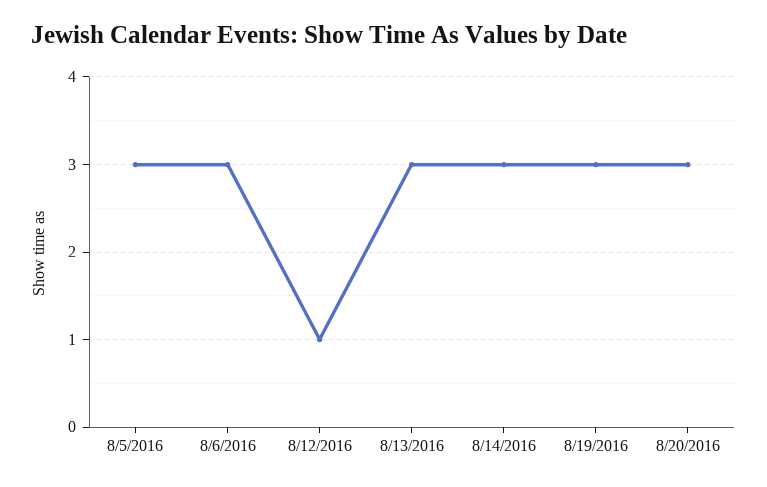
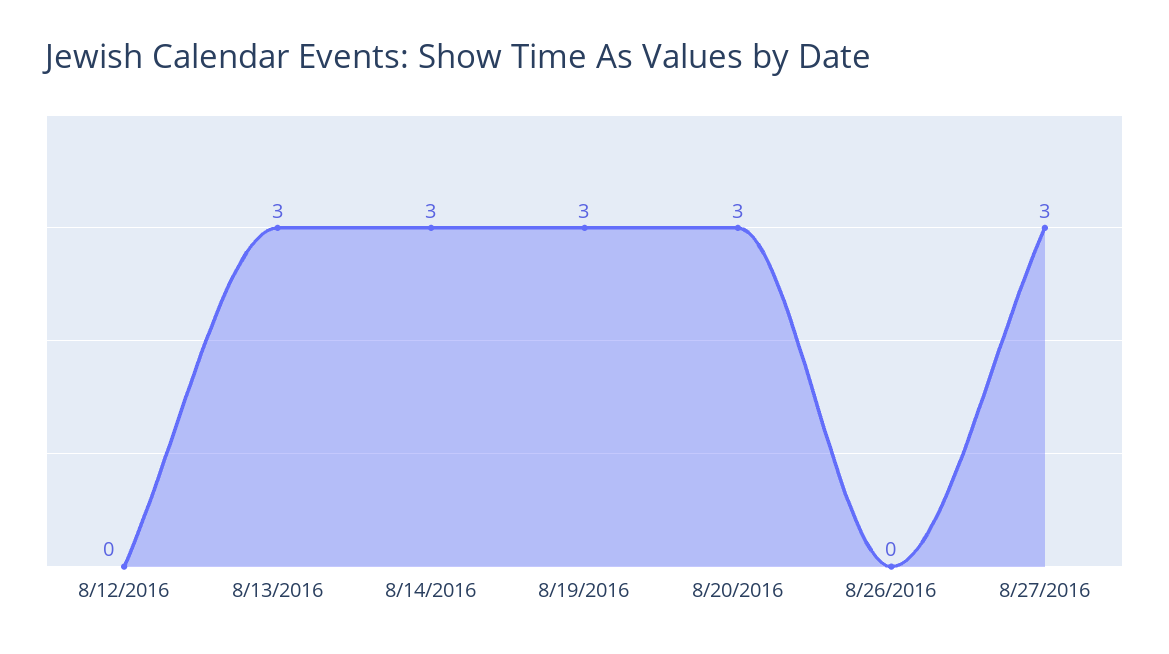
8/5/2016: 3 -> none
8/6/2016: 3 -> none
8/12/2016: 1 -> 0
8/26/2016: none -> 0
8/27/2016: none -> 3

